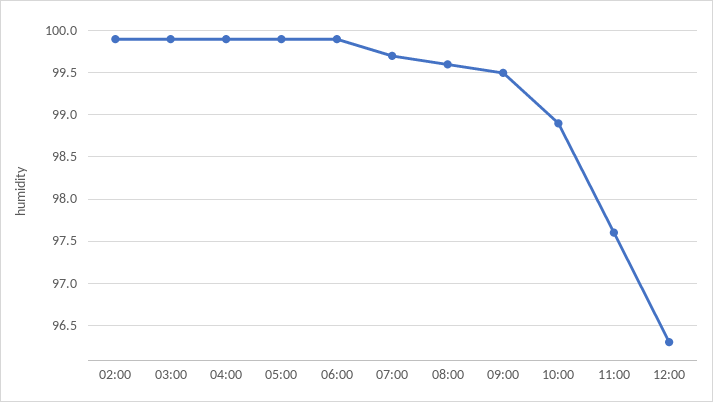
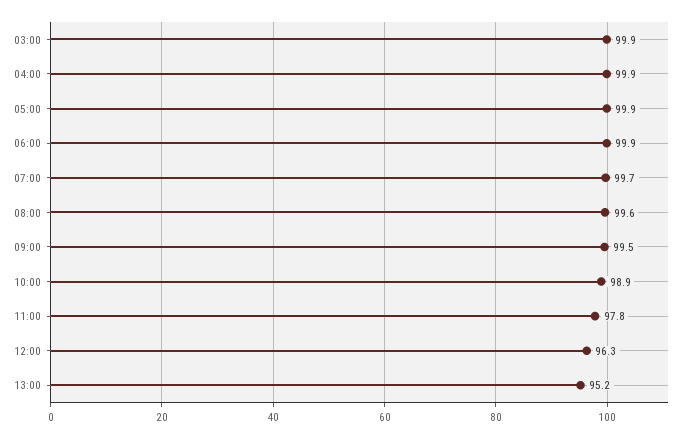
02:00: 99.9 -> none
11:00: 97.6 -> 97.8
13:00: none -> 95.2

